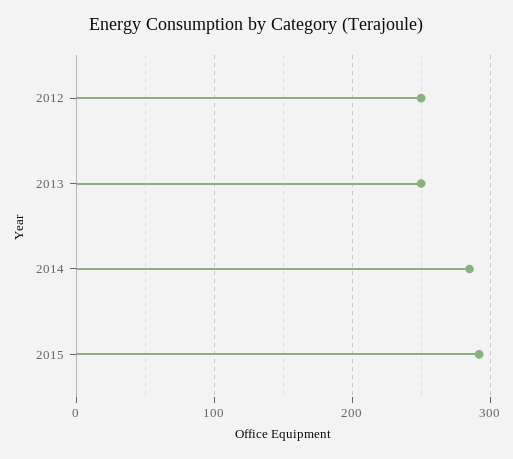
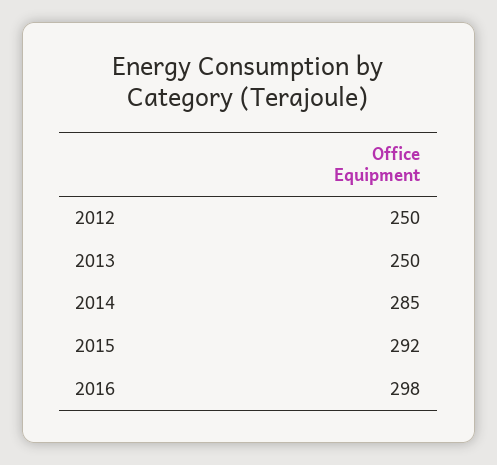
2016: none -> 298

